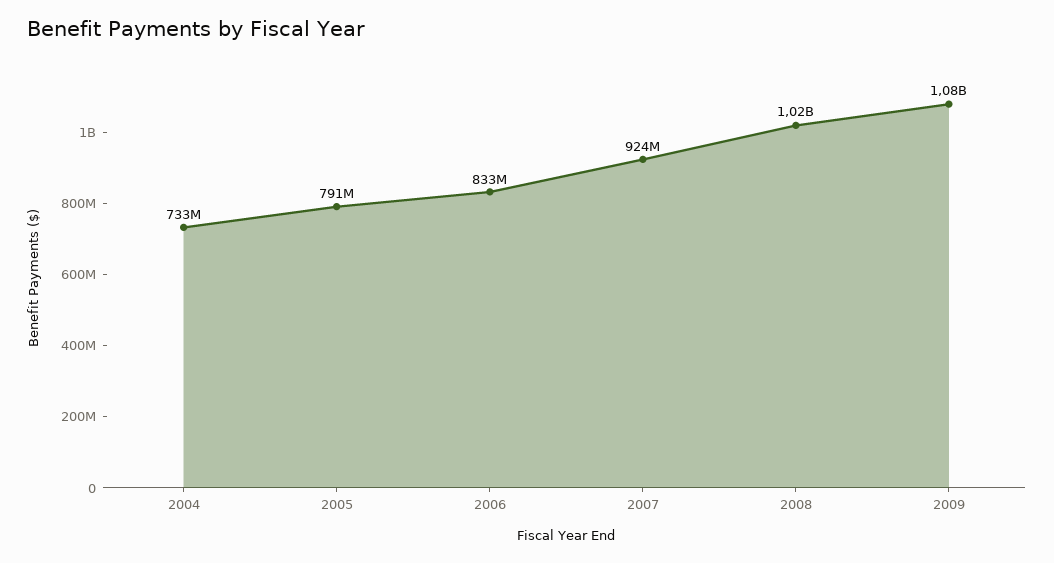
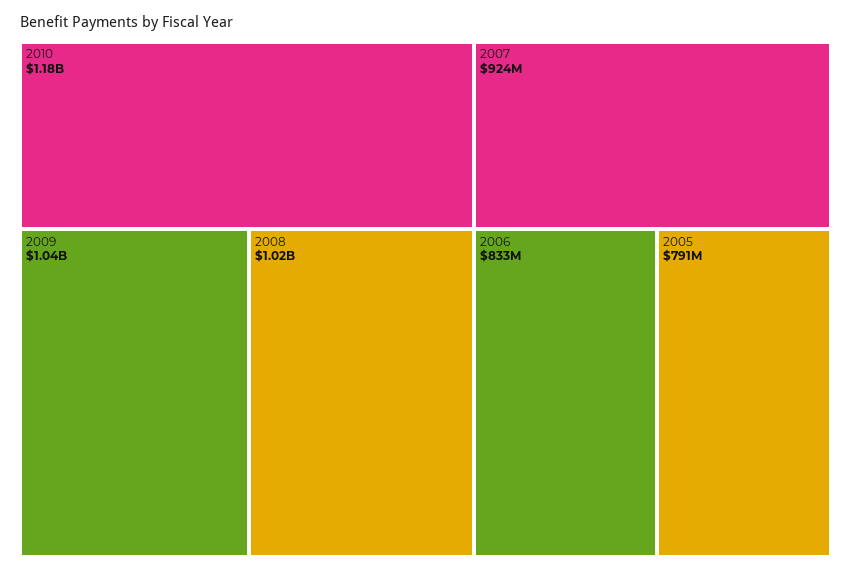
2004: 733000000 -> none
2009: 1080000000 -> 1040000000
2010: none -> 1180000000

